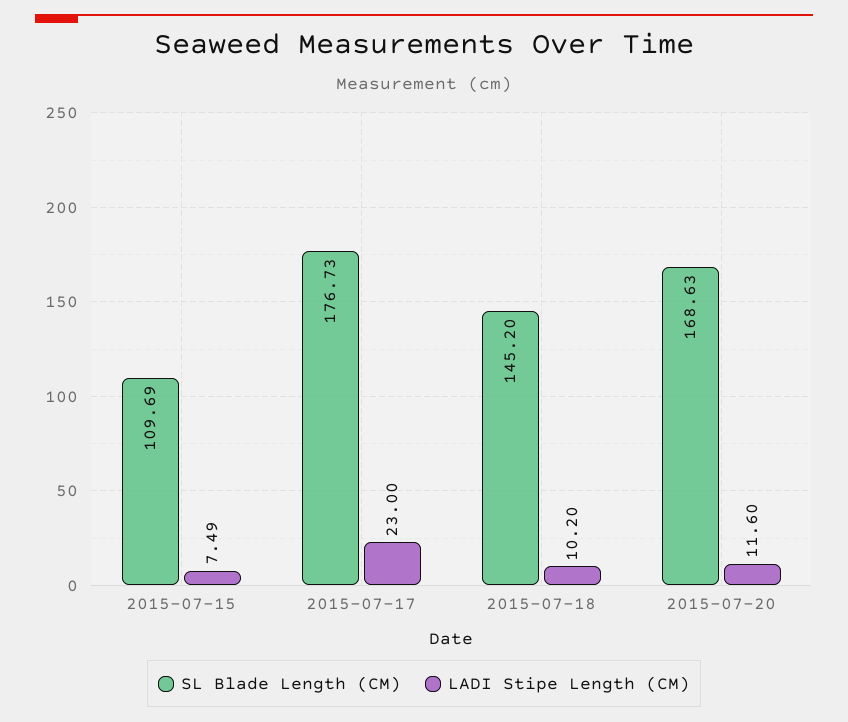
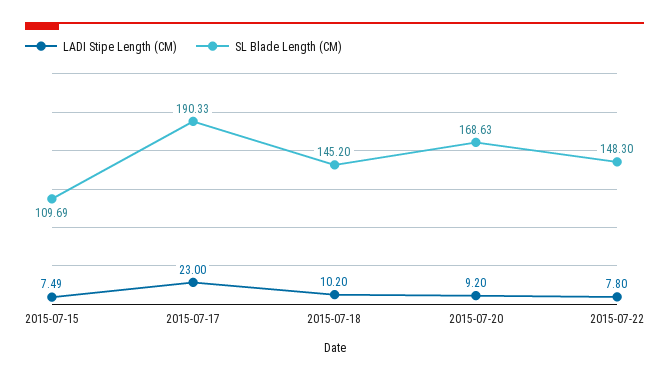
SL Blade Length (CM), 2015-07-17: 176.73 -> 190.33
LADI Stipe Length (CM), 2015-07-20: 11.6 -> 9.2
LADI Stipe Length (CM), 2015-07-22: none -> 7.8
SL Blade Length (CM), 2015-07-22: none -> 148.3

